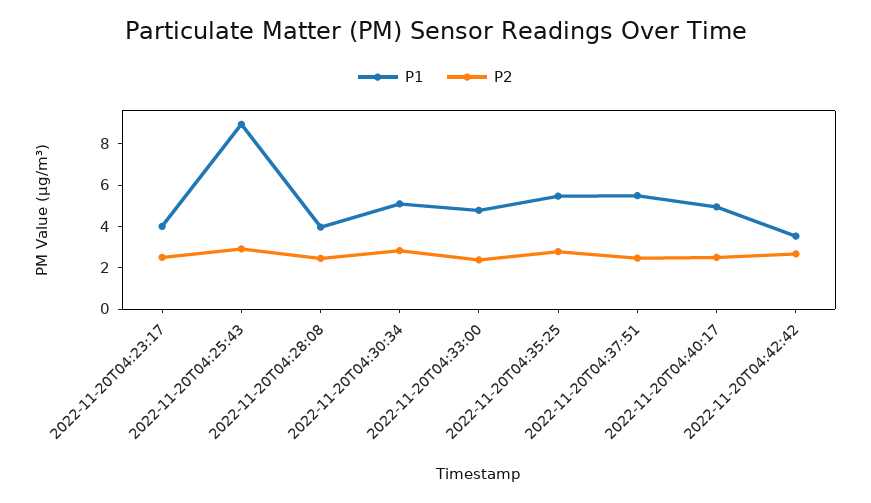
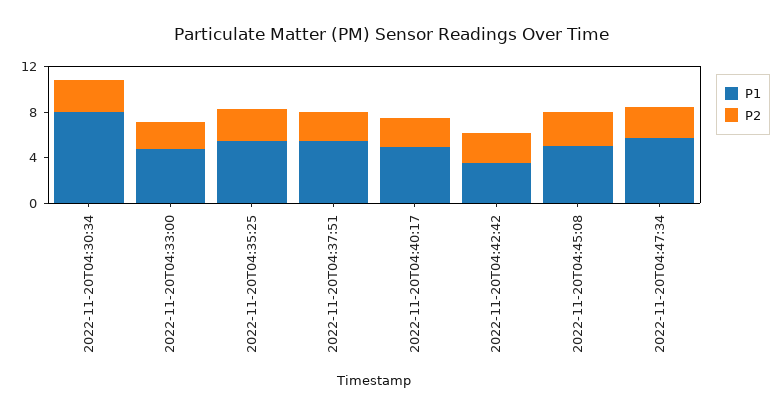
P1, 2022-11-20T04:23:17: 4 -> none
P2, 2022-11-20T04:23:17: 2.5 -> none
P1, 2022-11-20T04:25:43: 9 -> none
P2, 2022-11-20T04:25:43: 3 -> none
P1, 2022-11-20T04:28:08: 4 -> none
P2, 2022-11-20T04:28:08: 2.5 -> none
P1, 2022-11-20T04:30:34: 5 -> 8
P1, 2022-11-20T04:45:08: none -> 5
P2, 2022-11-20T04:45:08: none -> 3
P1, 2022-11-20T04:47:34: none -> 6
P2, 2022-11-20T04:47:34: none -> 3

